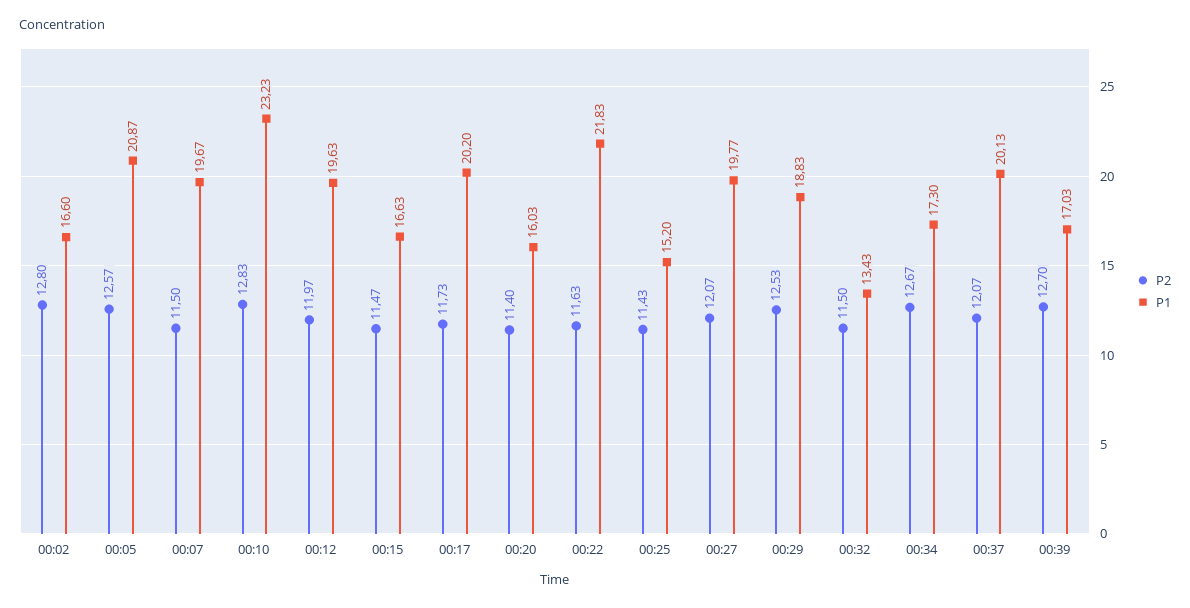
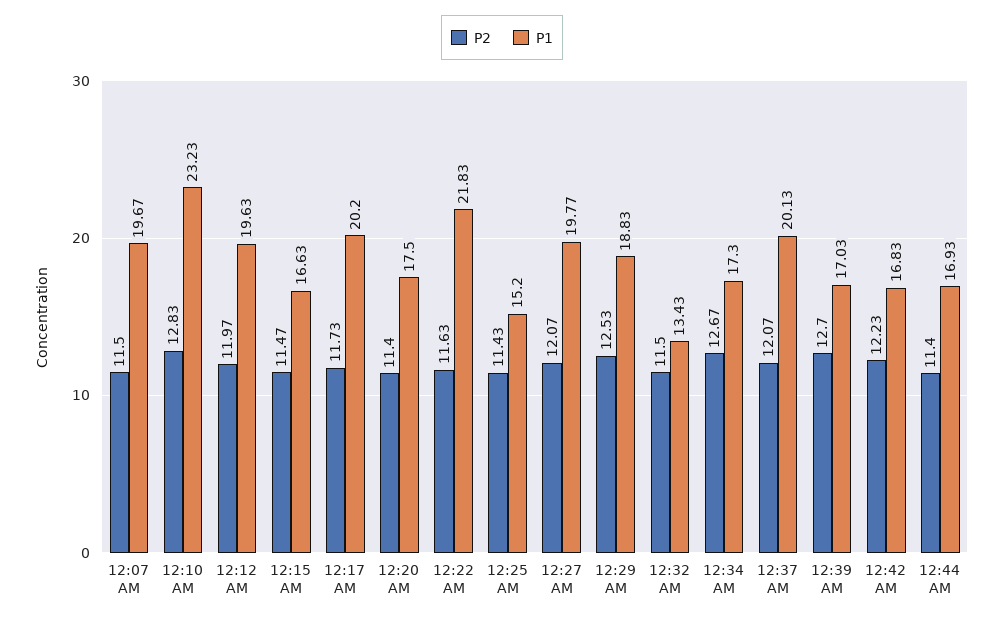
P2, 00:02: 12.8 -> none
P1, 00:02: 16.6 -> none
P2, 00:05: 12.57 -> none
P1, 00:05: 20.87 -> none
P1, 00:20: 16.03 -> 17.5
P2, 12:42 AM: none -> 12.23
P1, 12:42 AM: none -> 16.83
P2, 12:44 AM: none -> 11.4
P1, 12:44 AM: none -> 16.93

